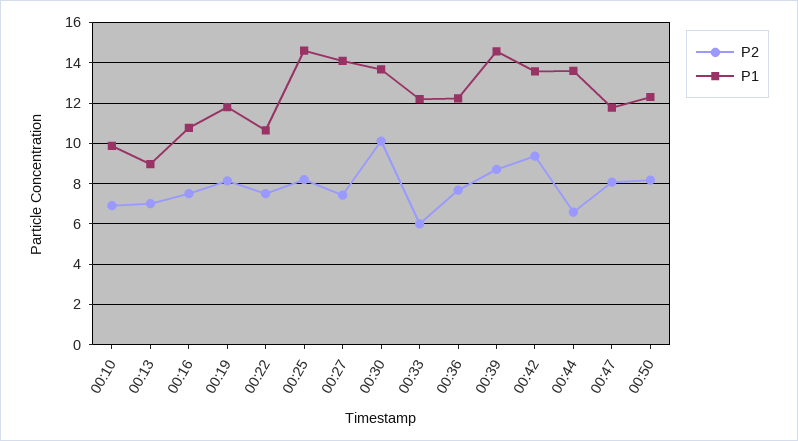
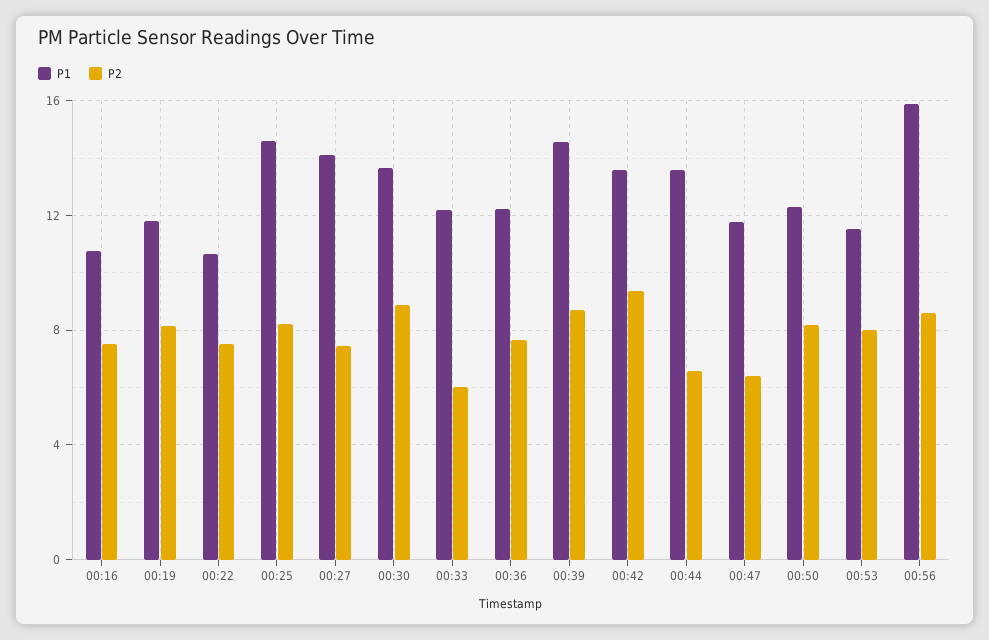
P2, 00:10: 7 -> none
P1, 00:10: 10 -> none
P2, 00:13: 7 -> none
P1, 00:13: 9 -> none
P2, 00:30: 10 -> 9
P2, 00:47: 8 -> 6.5
P1, 00:53: none -> 11.5
P2, 00:53: none -> 8
P1, 00:56: none -> 16
P2, 00:56: none -> 8.5

